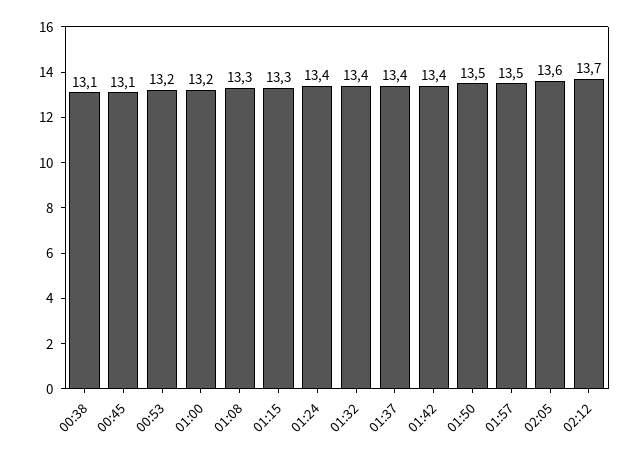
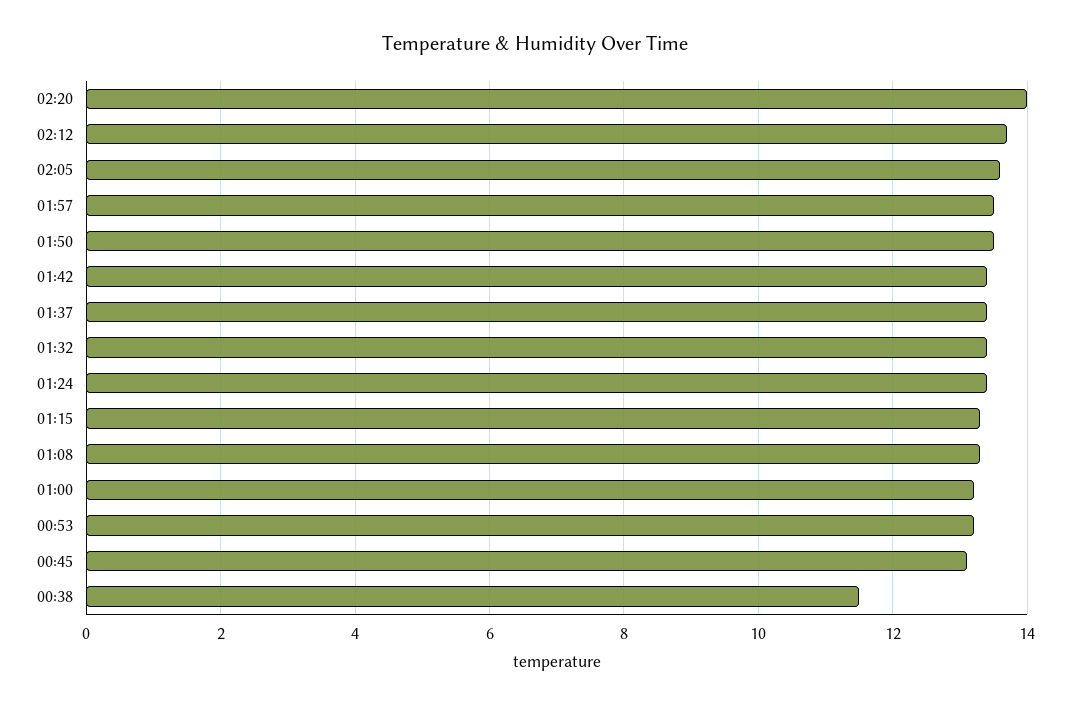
00:38: 13.1 -> 11.5
02:20: none -> 14

